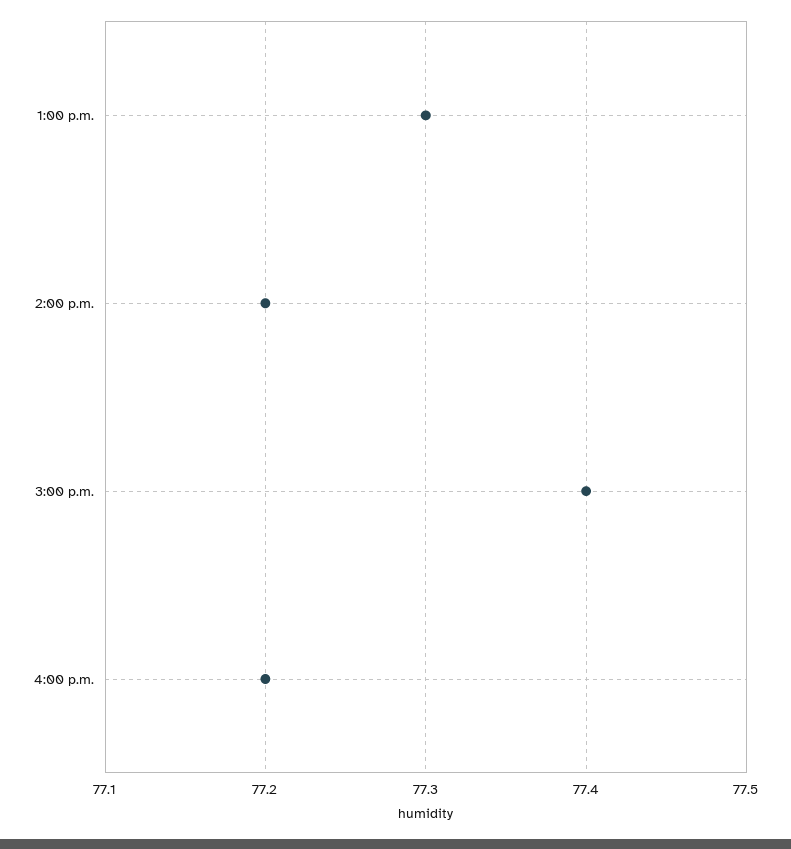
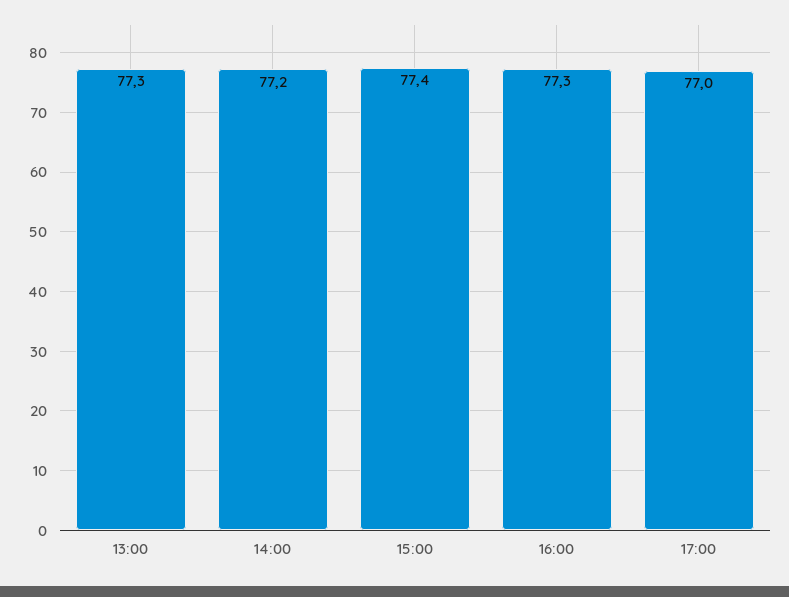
4:00 p.m.: 77.2 -> 77.3
17:00: none -> 77

